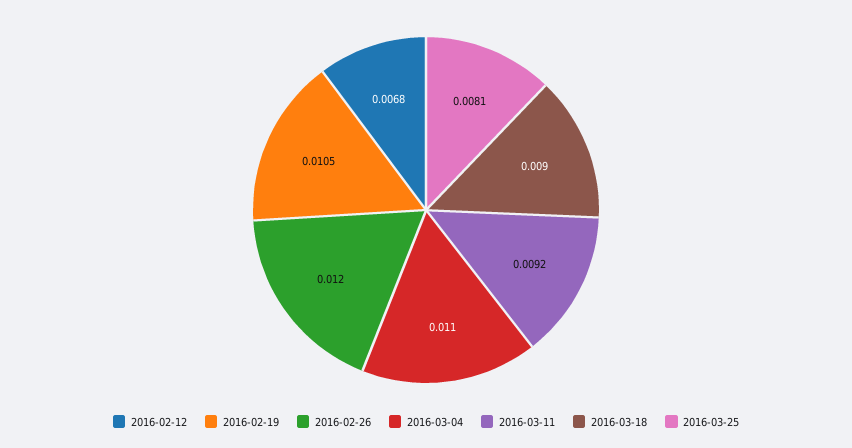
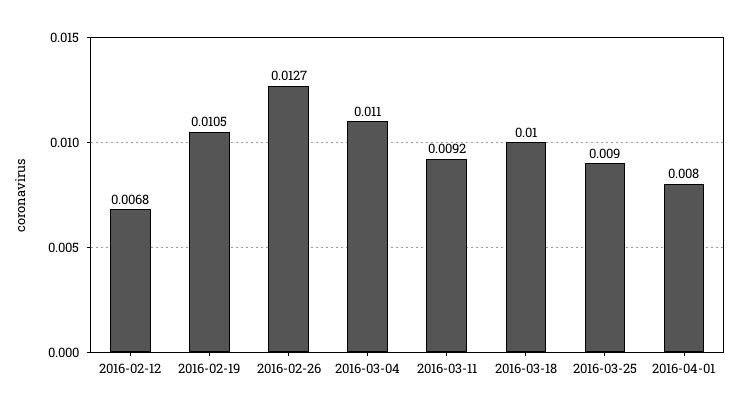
2016-02-26: 0.012 -> 0.0127
2016-03-18: 0.009 -> 0.01
2016-03-25: 0.0081 -> 0.009
2016-04-01: none -> 0.008

